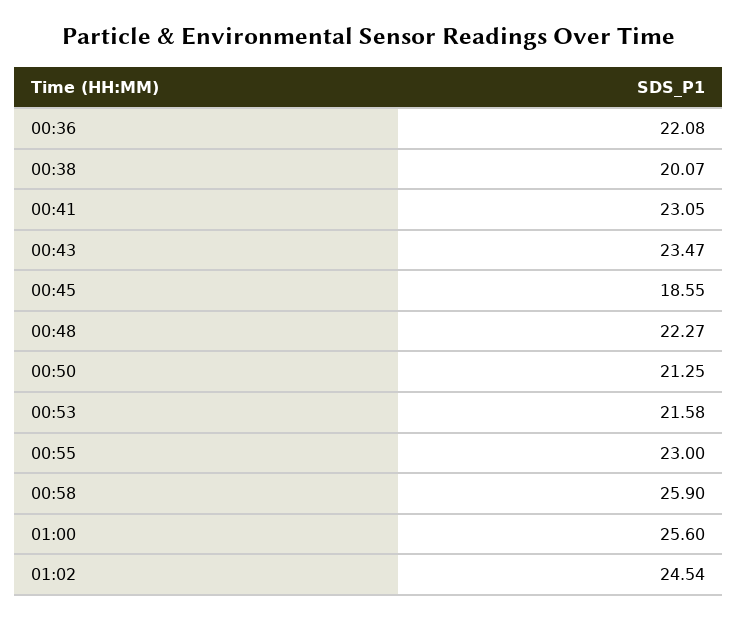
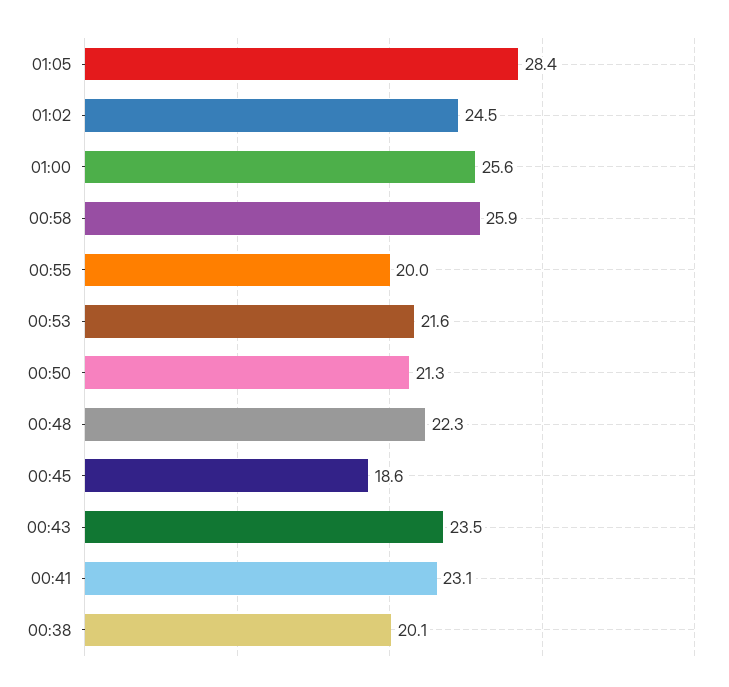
00:36: 22.08 -> none
00:55: 23 -> 20
01:05: none -> 28.4

